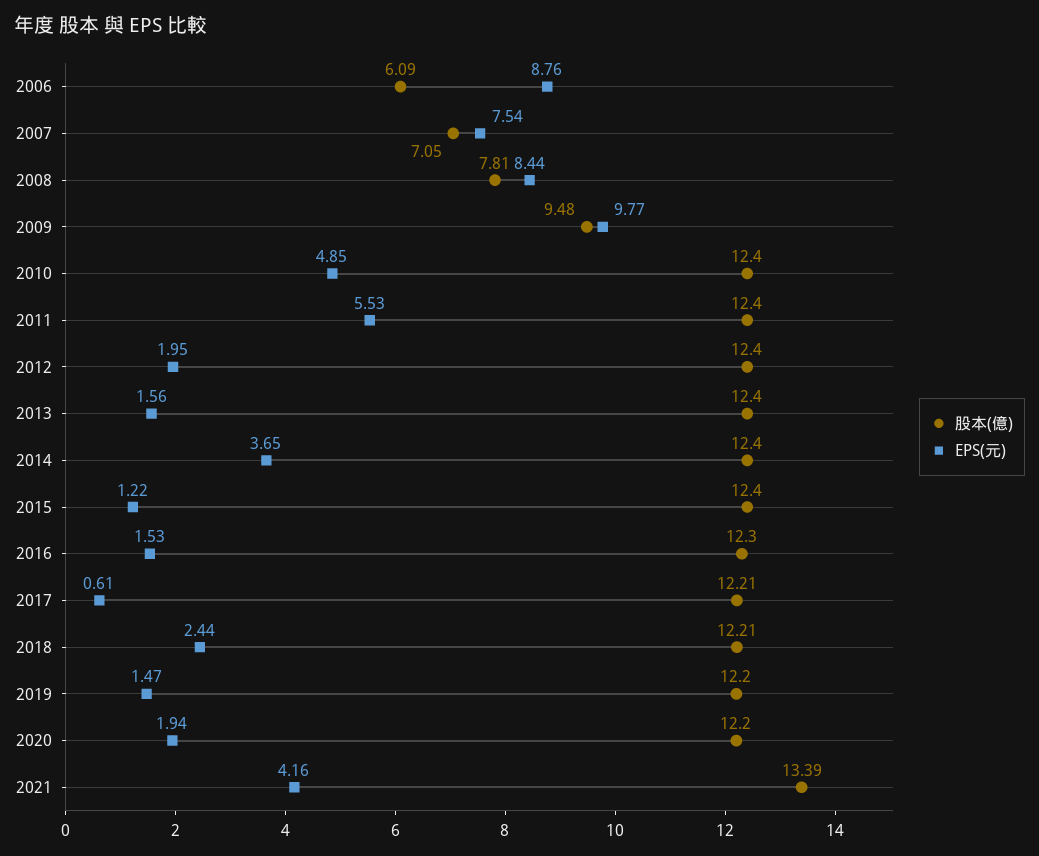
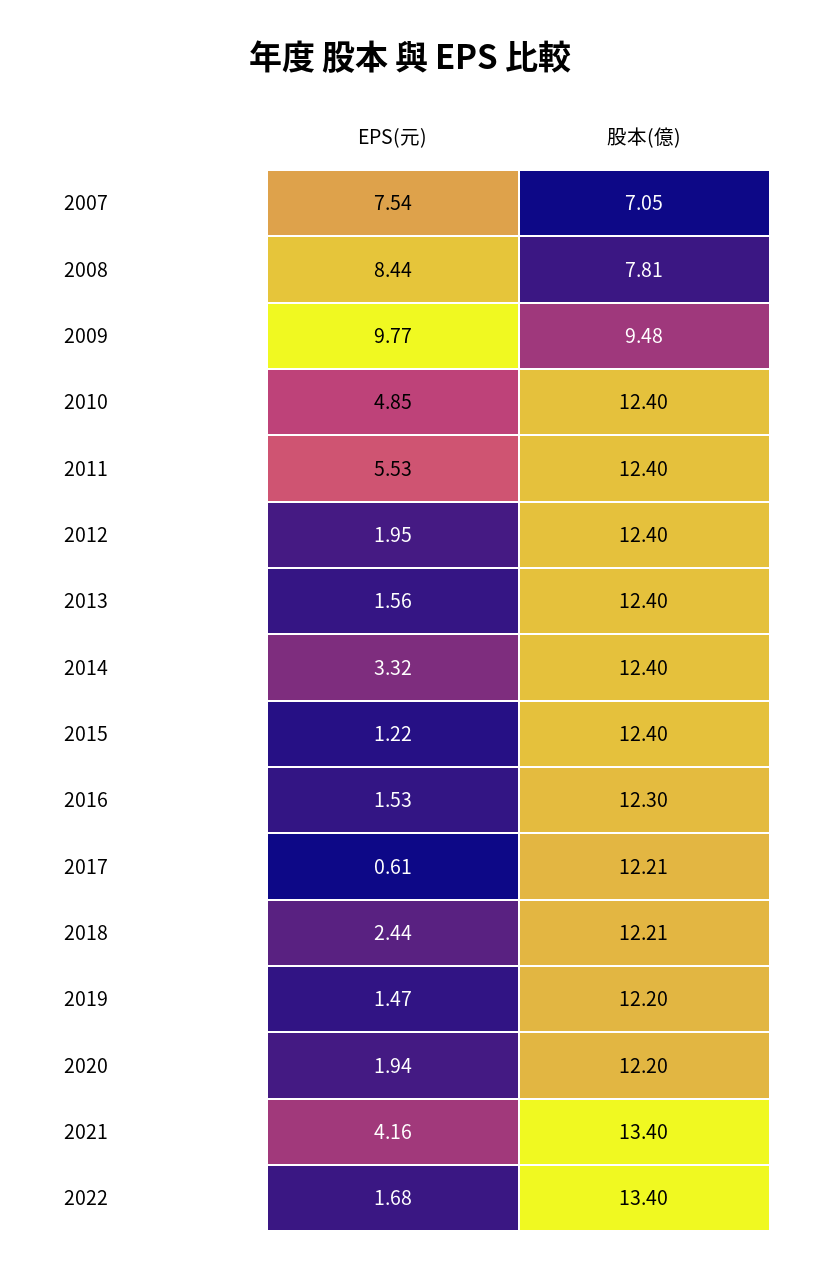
股本(億), 2006: 6.09 -> none
EPS(元), 2006: 8.76 -> none
EPS(元), 2014: 3.65 -> 3.32
股本(億), 2021: 13.39 -> 13.4
EPS(元), 2022: none -> 1.68
股本(億), 2022: none -> 13.4

